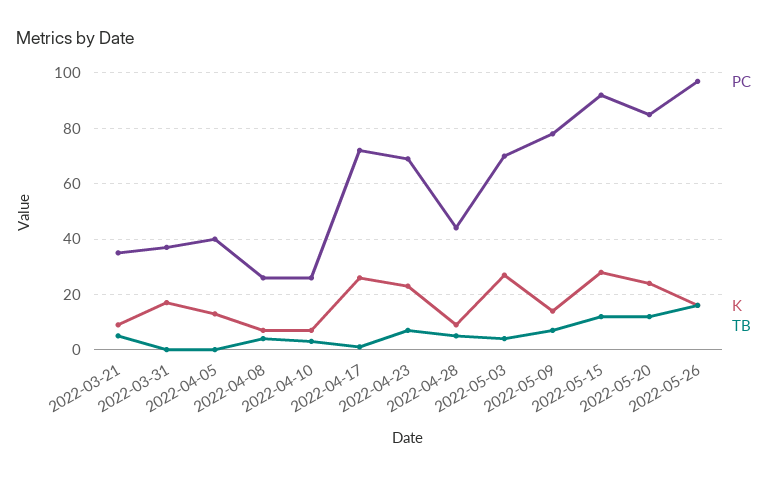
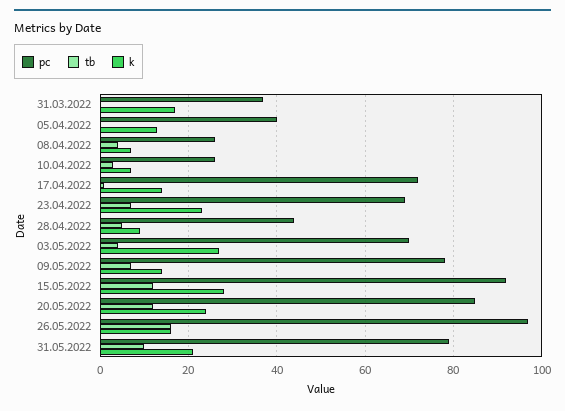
PC, 2022-03-21: 35 -> none
K, 2022-03-21: 10 -> none
TB, 2022-03-21: 5 -> none
K, 2022-04-17: 25 -> 15
PC, 31.05.2022: none -> 80
TB, 31.05.2022: none -> 10
K, 31.05.2022: none -> 20

